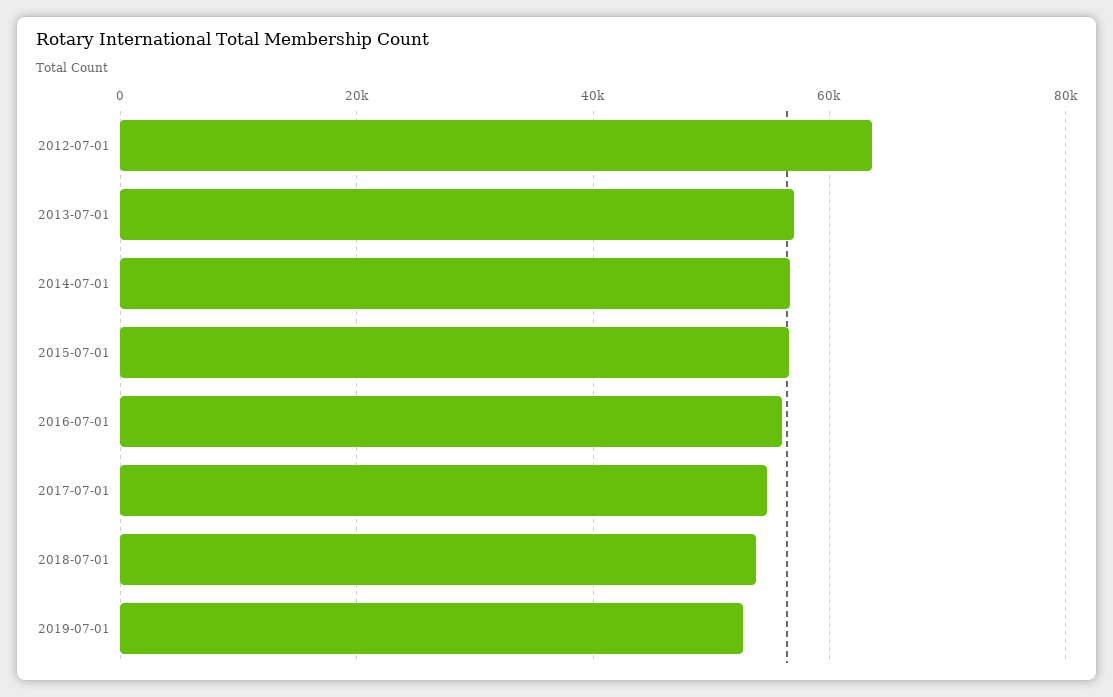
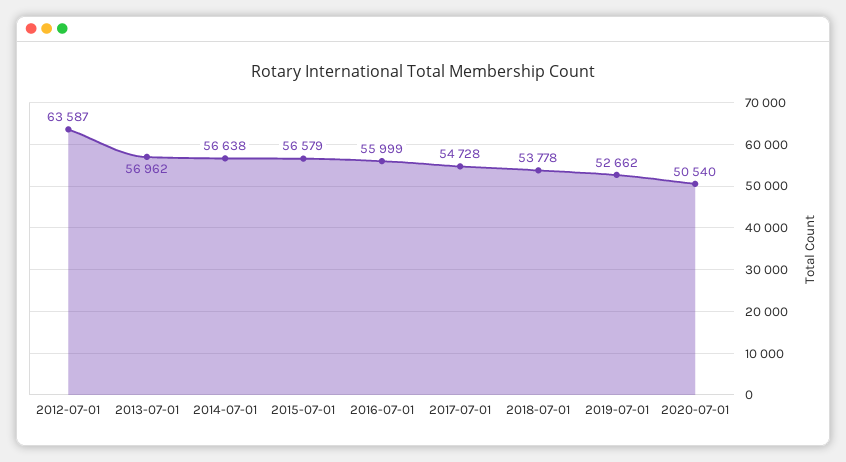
2020-07-01: none -> 50540

